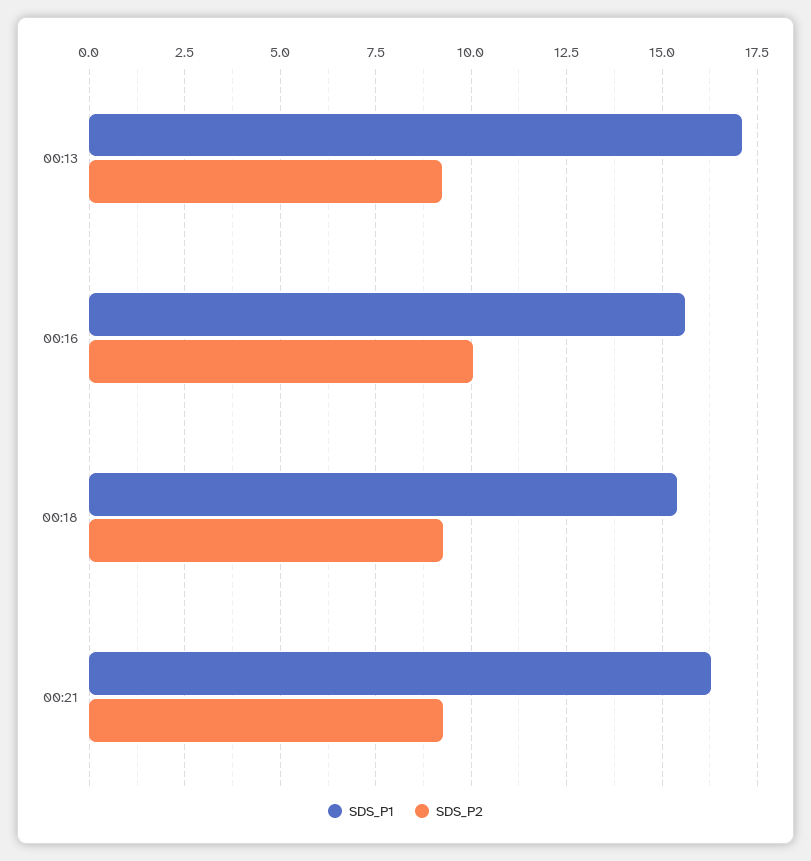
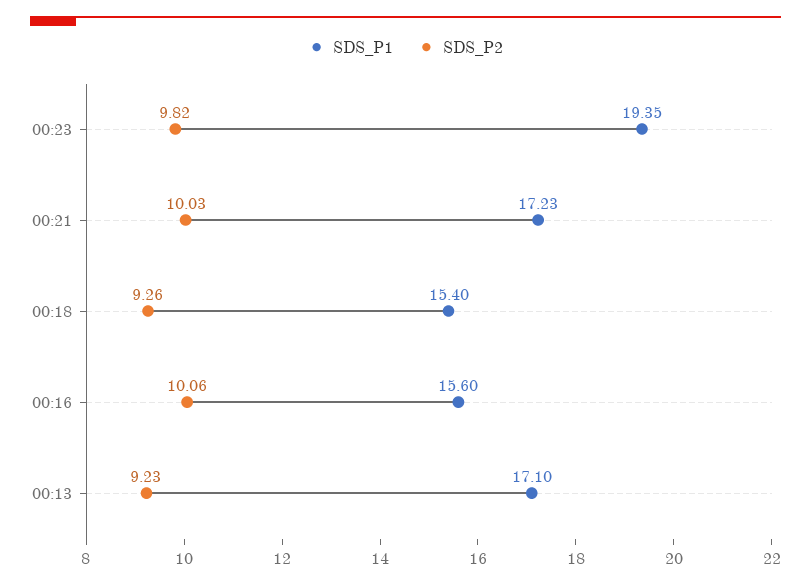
SDS_P1, 00:21: 16.25 -> 17.23
SDS_P2, 00:21: 9.25 -> 10.03
SDS_P1, 00:23: none -> 19.35
SDS_P2, 00:23: none -> 9.82

